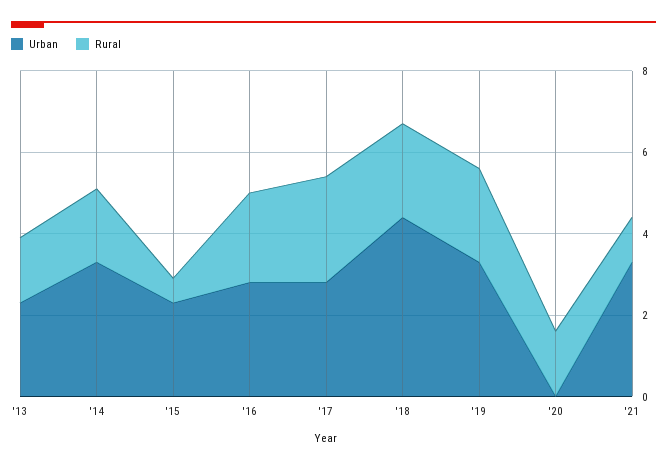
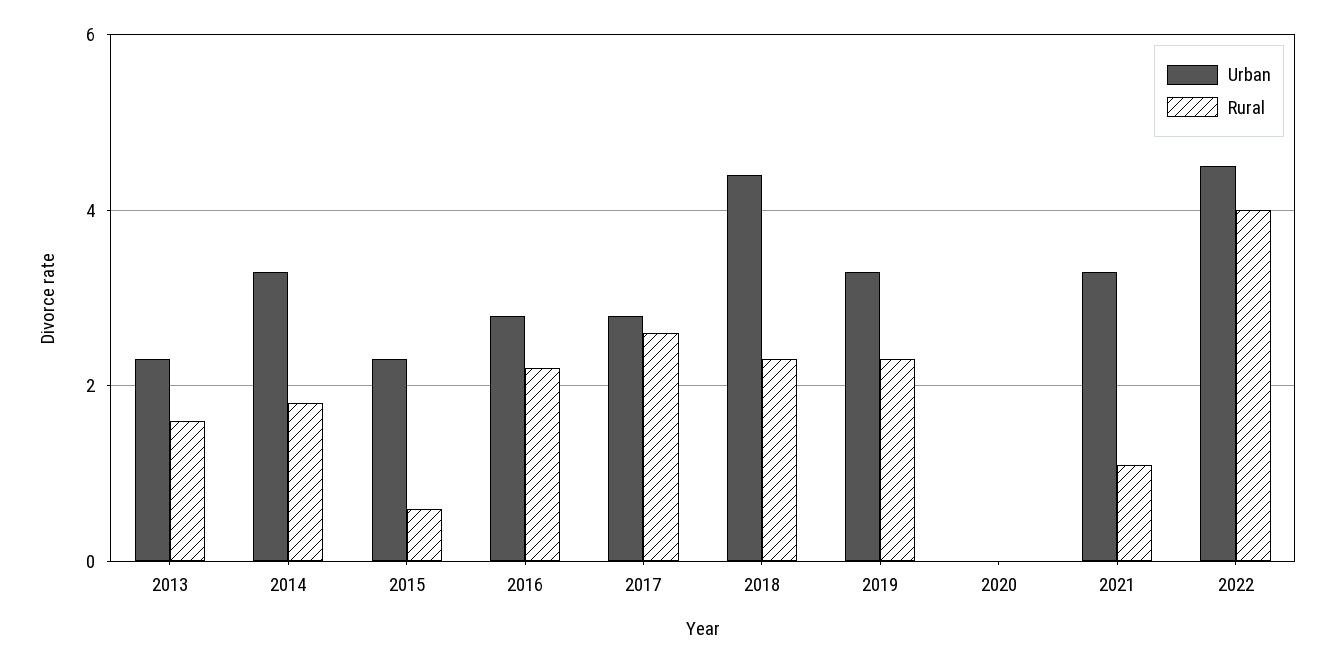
Rural, '20: 1.5 -> 0
Urban, 2022: none -> 4.5
Rural, 2022: none -> 4

